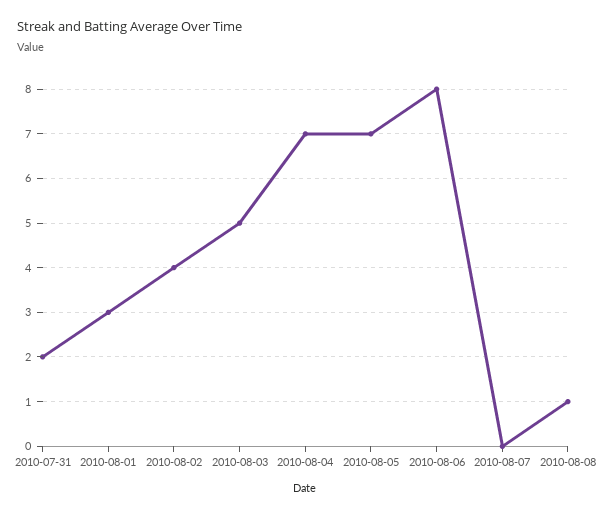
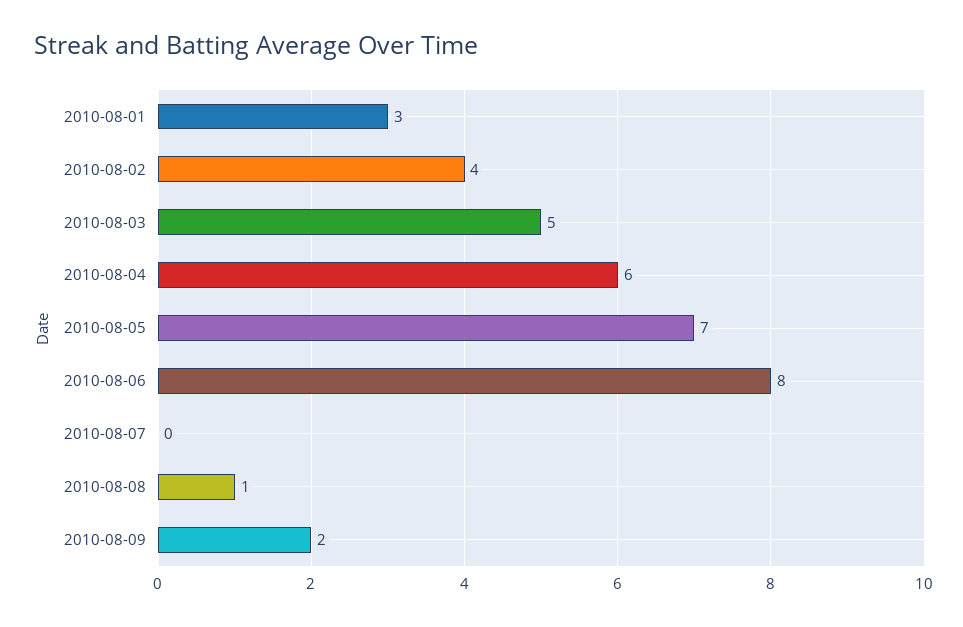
2010-07-31: 2 -> none
2010-08-04: 7 -> 6
2010-08-09: none -> 2

